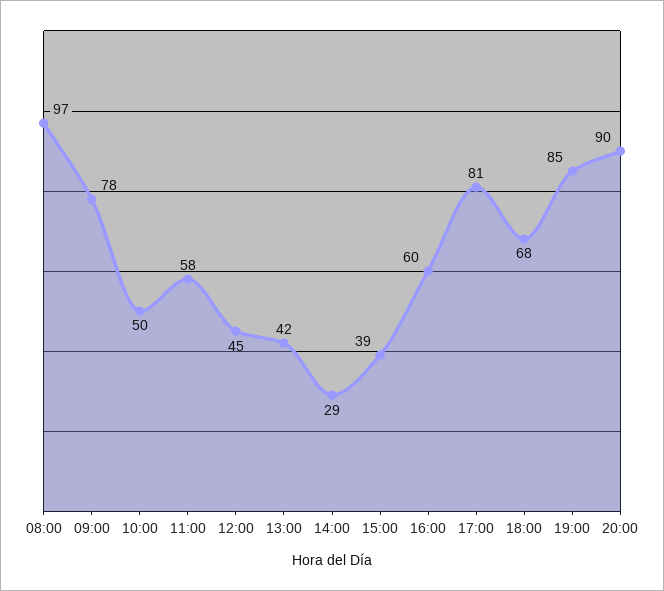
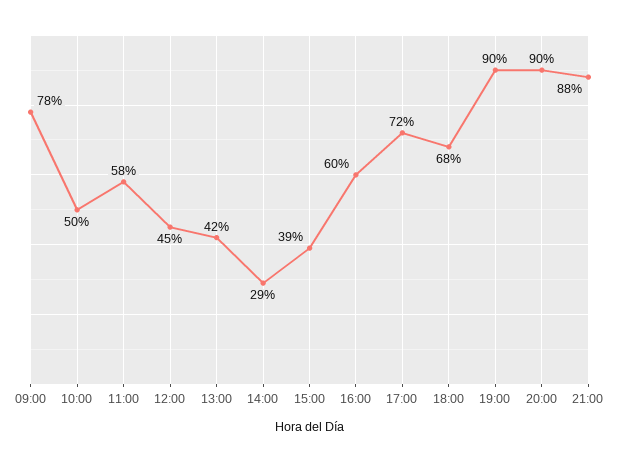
08:00: 97 -> none
17:00: 81 -> 72
19:00: 85 -> 90
21:00: none -> 88

